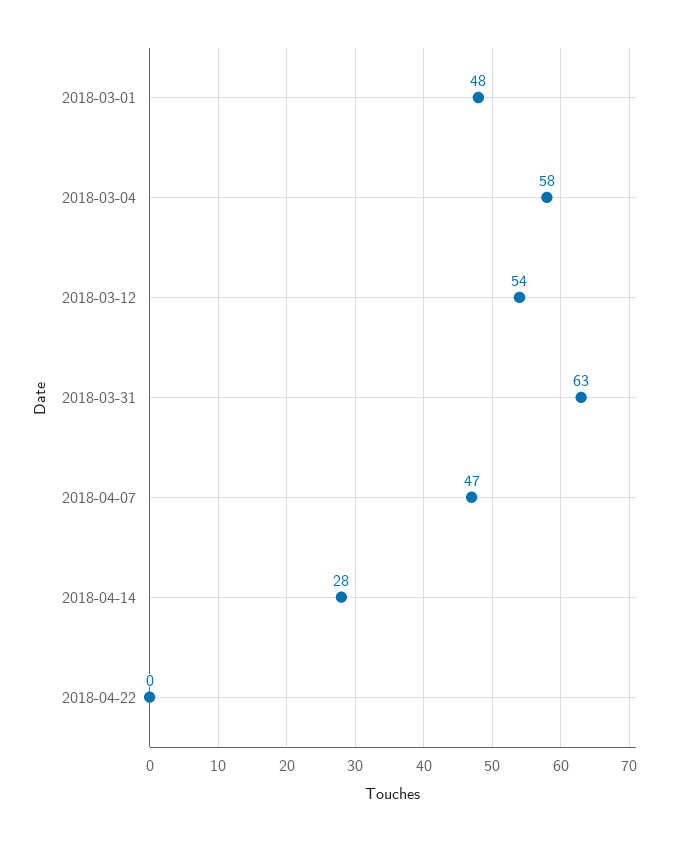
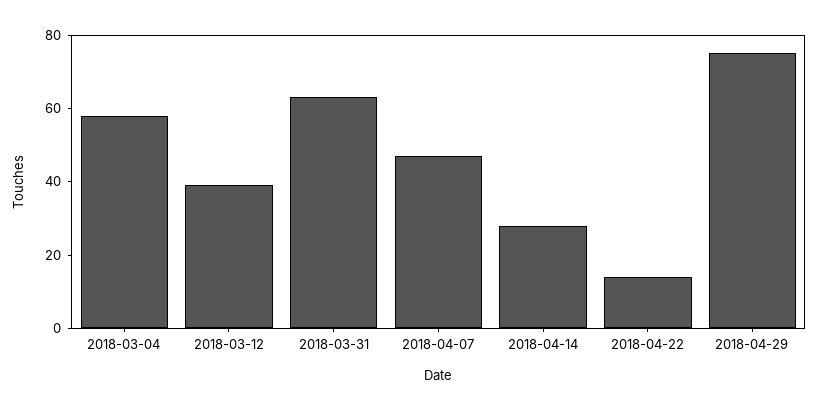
2018-03-01: 48 -> none
2018-03-12: 54 -> 40
2018-04-22: 0 -> 15
2018-04-29: none -> 75

